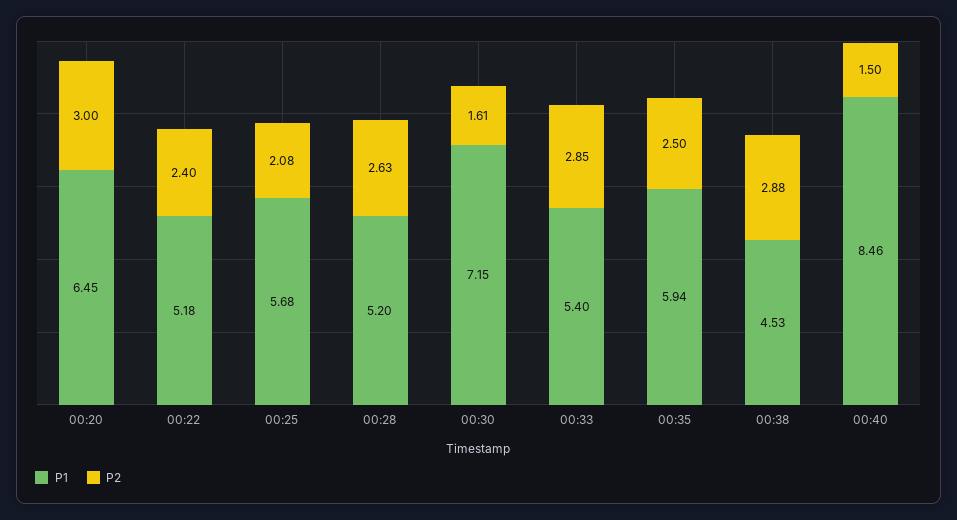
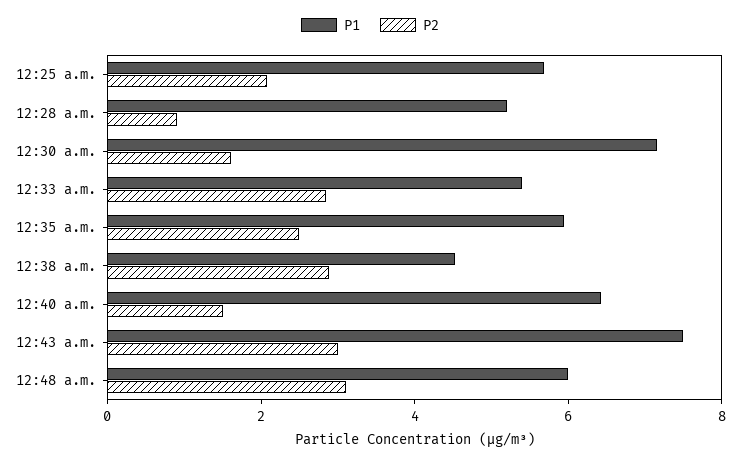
P1, 00:20: 6.45 -> none
P2, 00:20: 3 -> none
P1, 00:22: 5.18 -> none
P2, 00:22: 2.4 -> none
P2, 00:28: 2.63 -> 1
P1, 00:40: 8.46 -> 6.5
P1, 12:43 a.m.: none -> 7.5
P2, 12:43 a.m.: none -> 3
P1, 12:48 a.m.: none -> 6
P2, 12:48 a.m.: none -> 3

